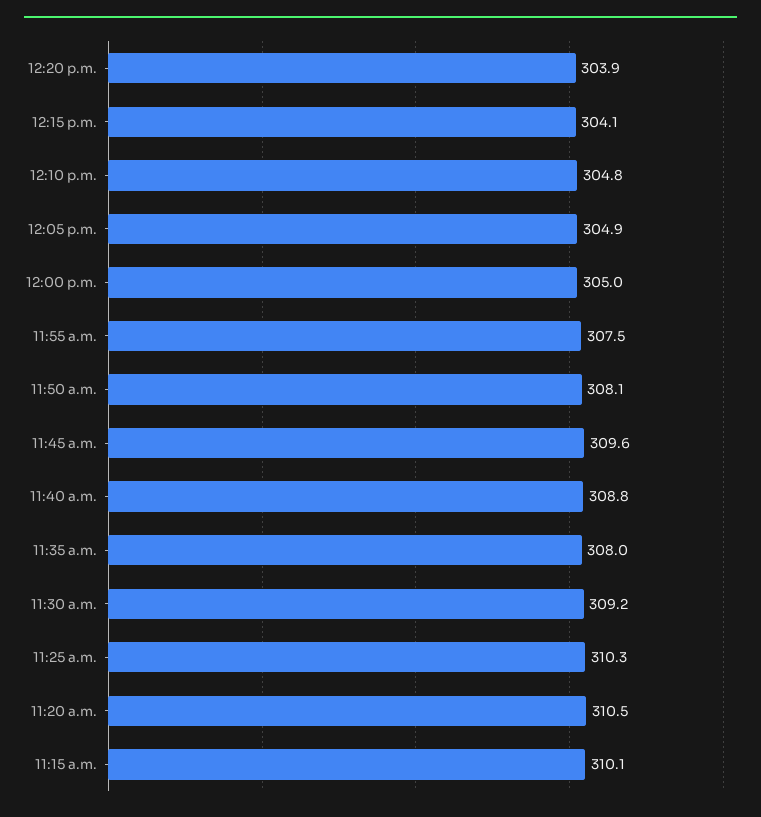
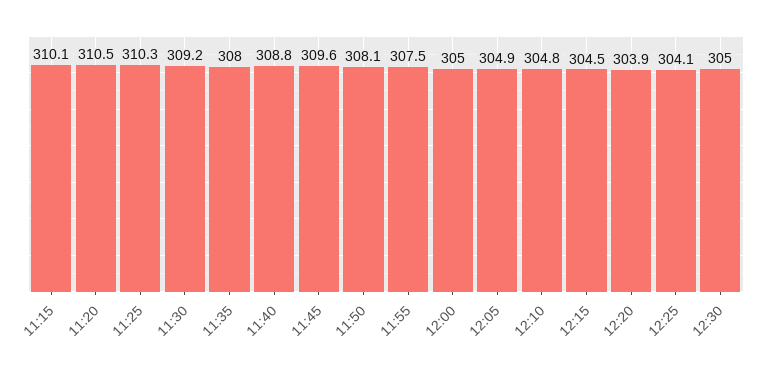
12:15 p.m.: 304.1 -> 304.5
12:25: none -> 304.1
12:30: none -> 305

